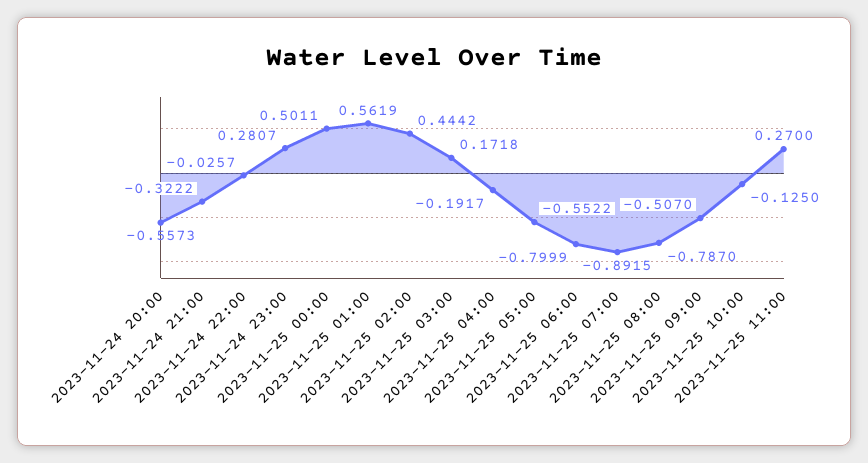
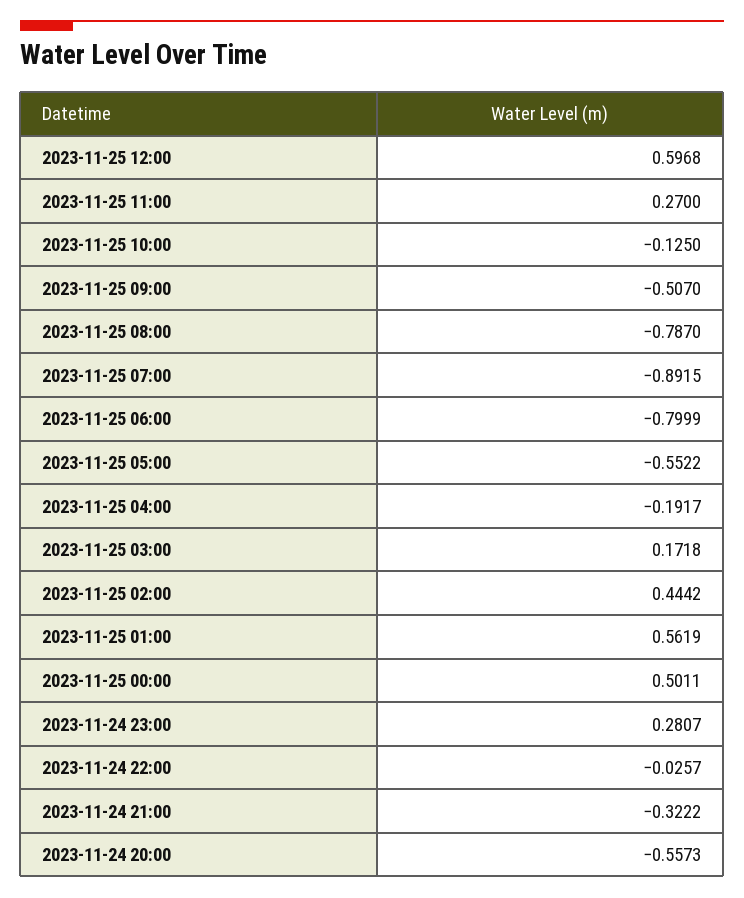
2023-11-25 12:00: none -> 0.5968

